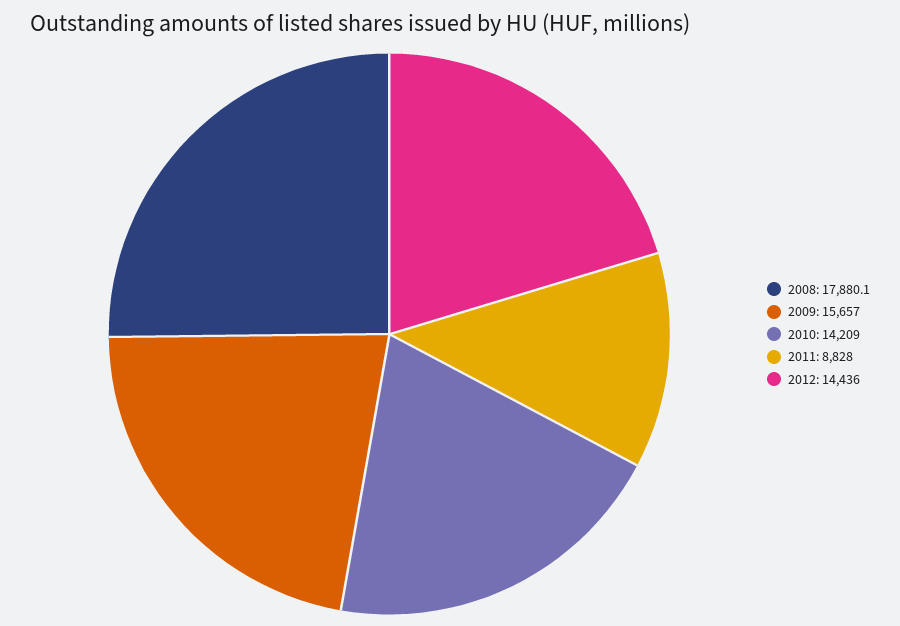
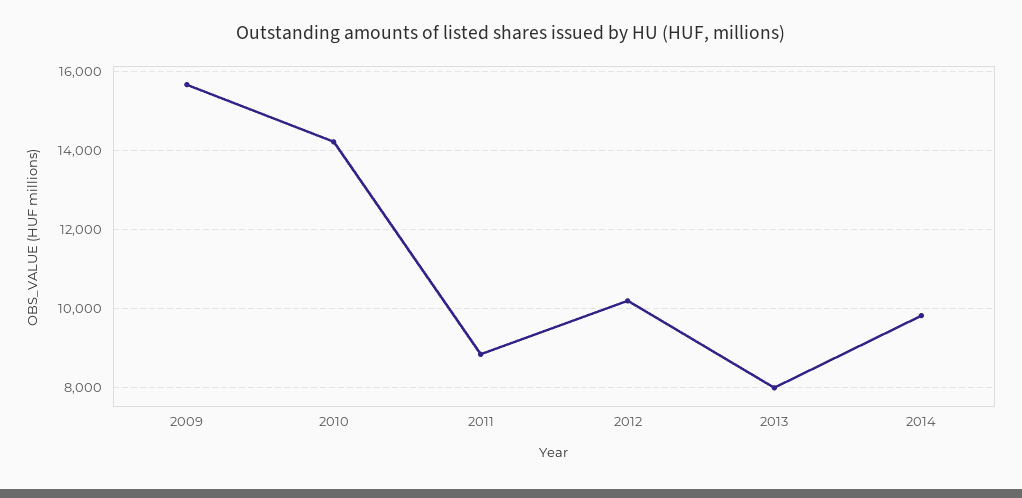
2008: 17880.1 -> none
2012: 14436 -> 10200
2013: none -> 8000
2014: none -> 9800

